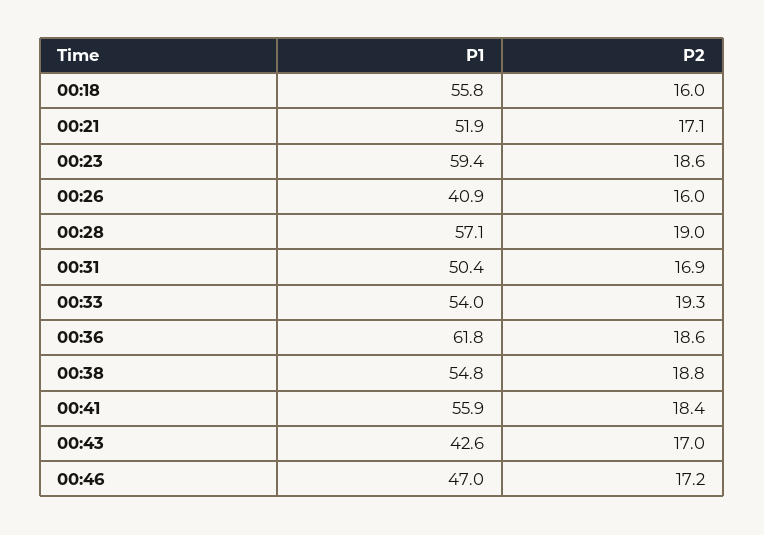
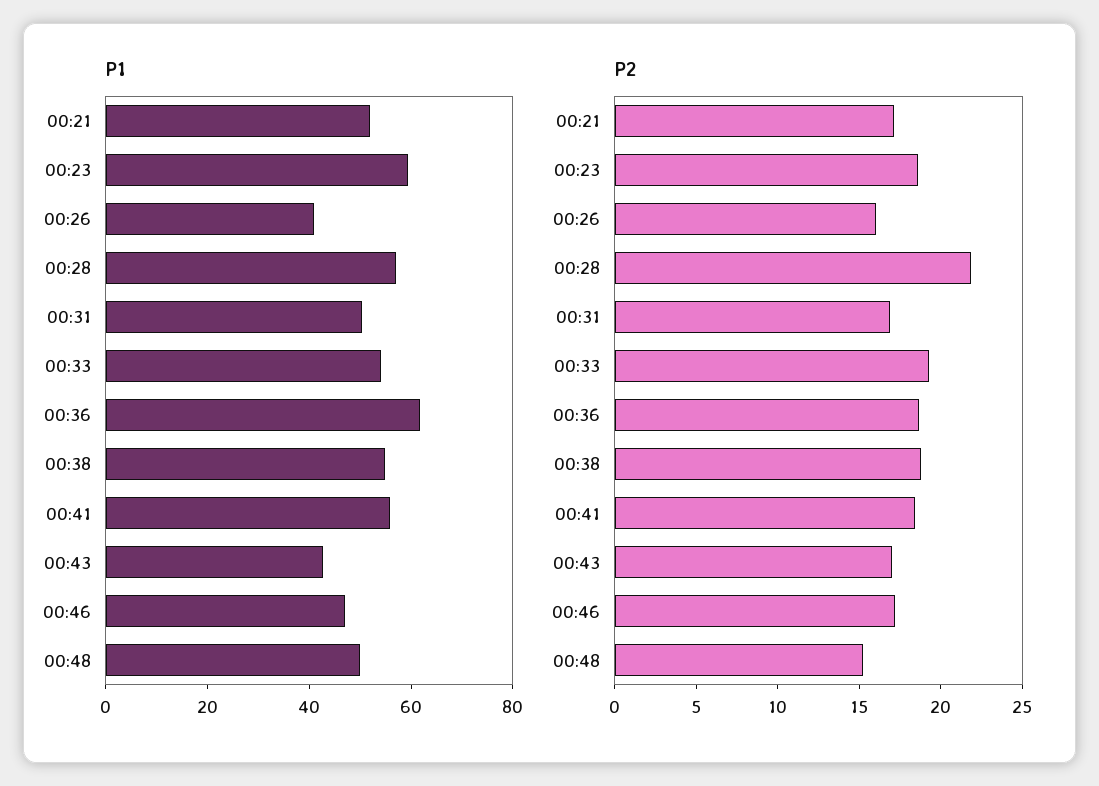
P1, 00:18: 55.8 -> none
P2, 00:18: 16 -> none
P2, 00:28: 19 -> 22
P1, 00:48: none -> 50
P2, 00:48: none -> 15

